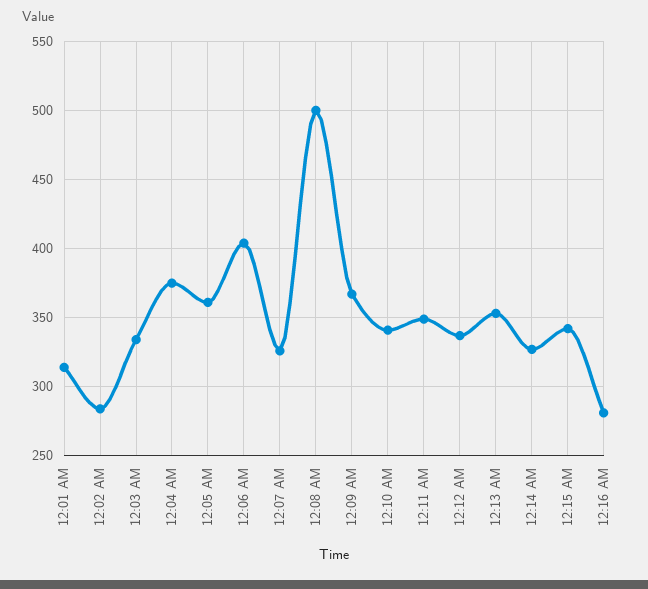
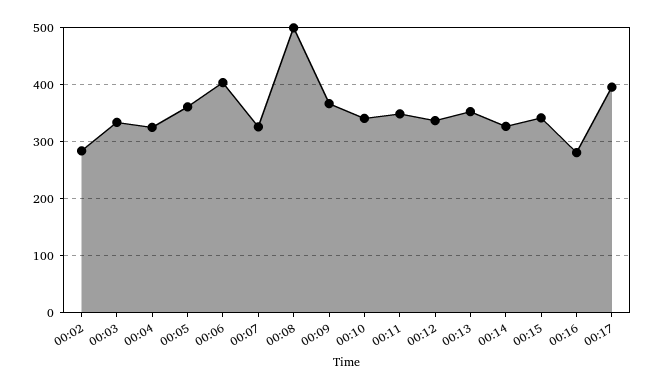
12:01 AM: 315 -> none
12:04 AM: 375 -> 320
00:17: none -> 400

